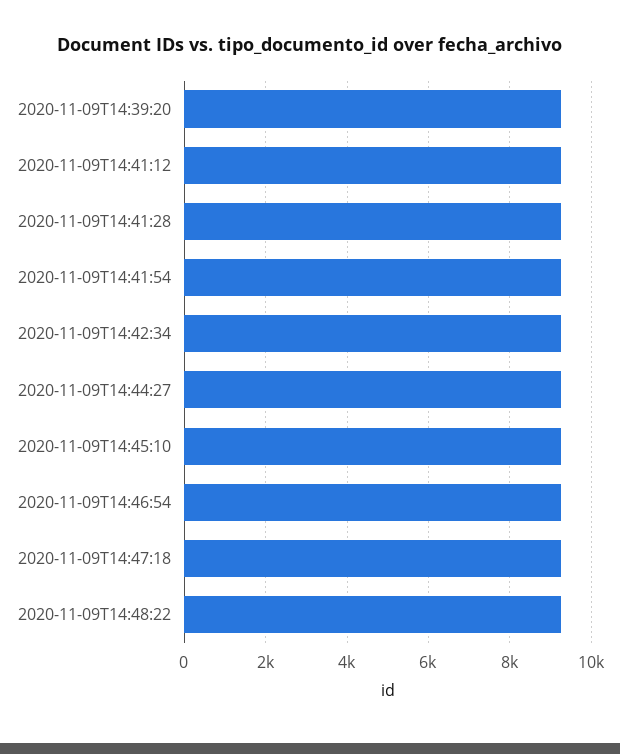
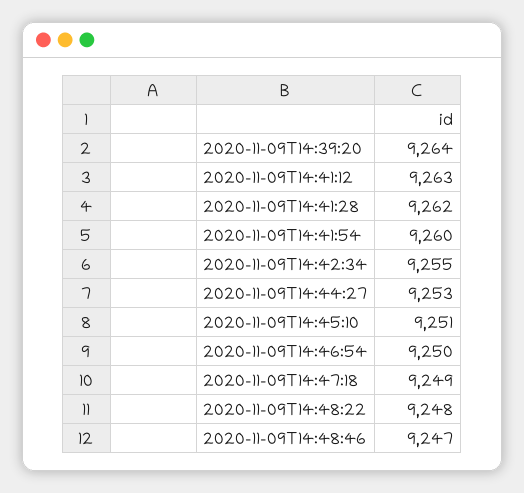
2020-11-09T14:48:46: none -> 9247

